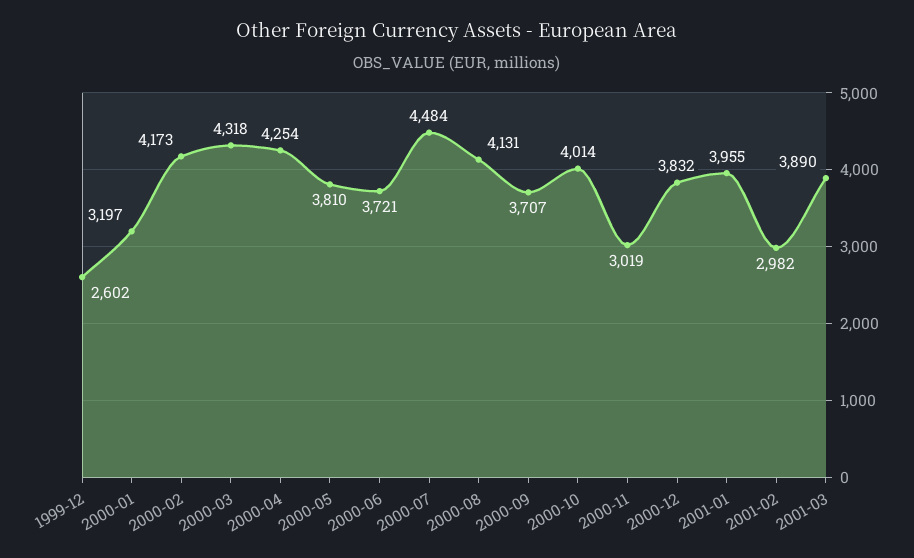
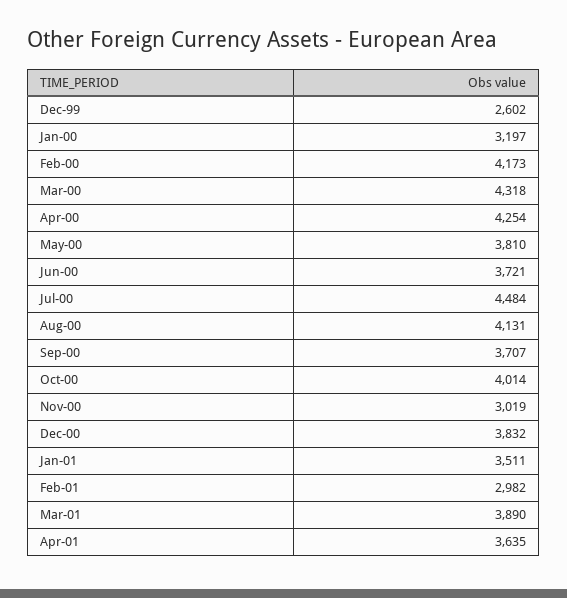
2001-01: 3955 -> 3511
Apr-01: none -> 3635

